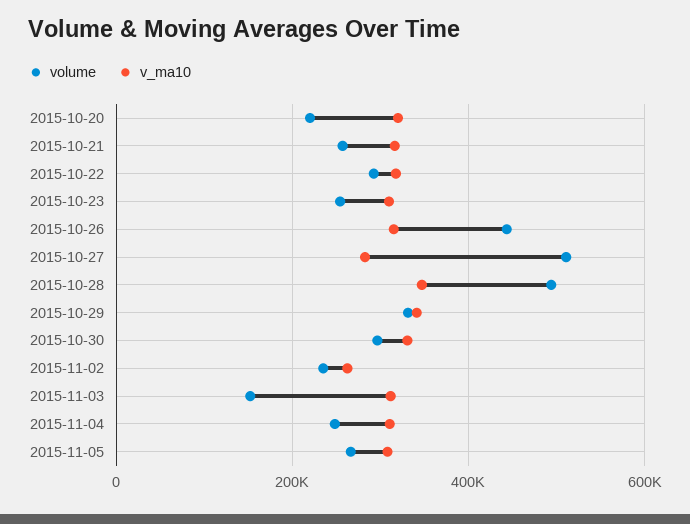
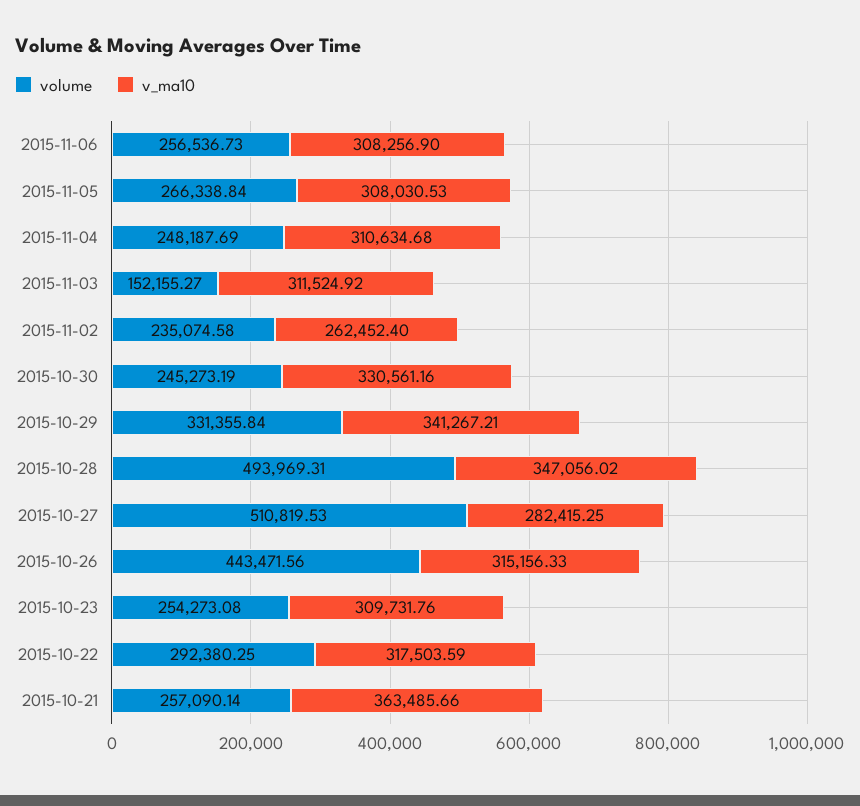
volume, 2015-10-20: 220000 -> none
v_ma10, 2015-10-20: 320000 -> none
v_ma10, 2015-10-21: 320000 -> 363485.66
volume, 2015-10-30: 300000 -> 245273.19
volume, 2015-11-06: none -> 256536.73
v_ma10, 2015-11-06: none -> 308256.9

